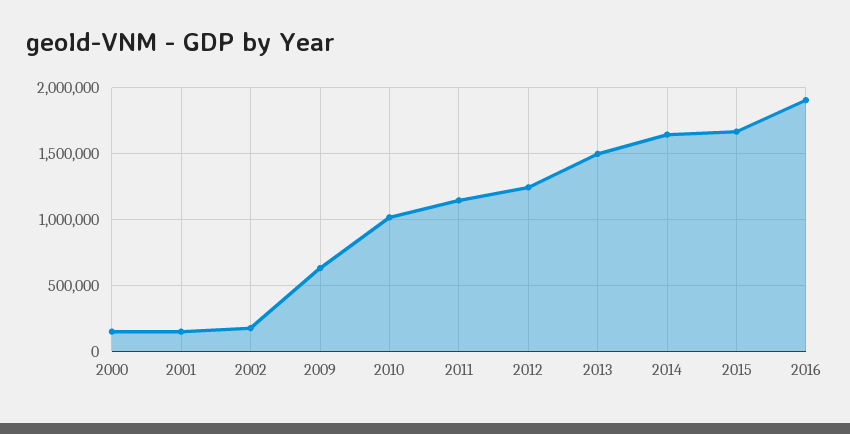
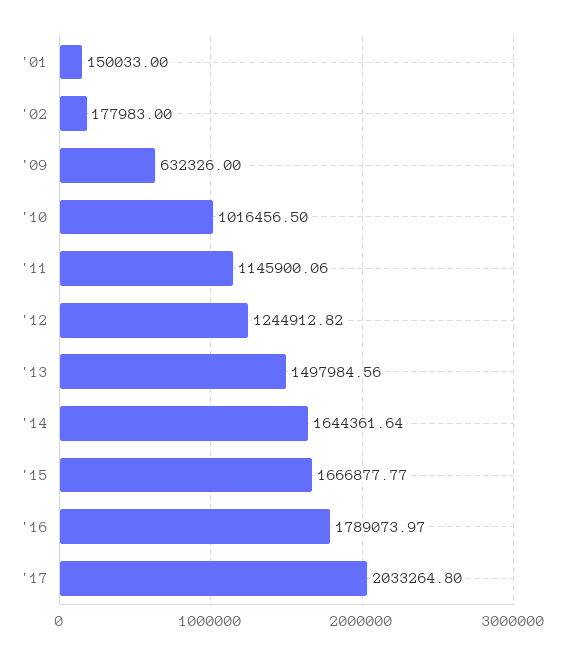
2000: 150000 -> none
2016: 1900000 -> 1789073.97
'17: none -> 2033264.8

